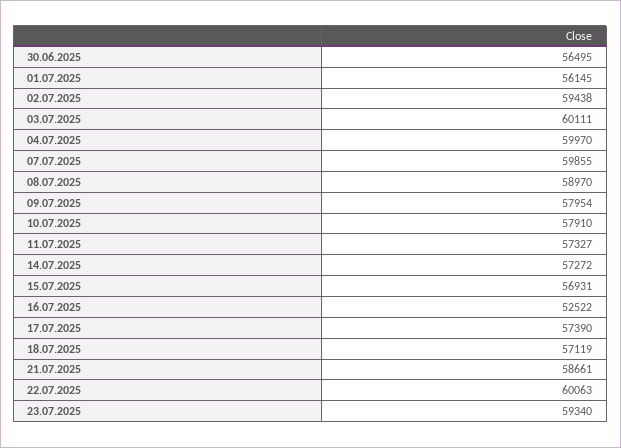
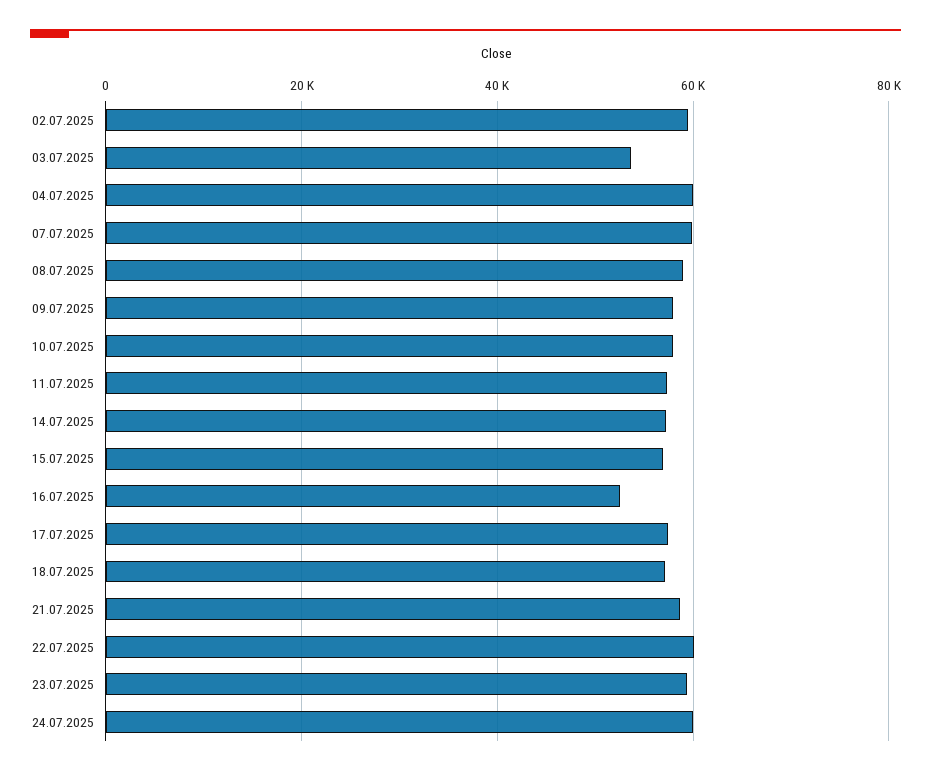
30.06.2025: 56495 -> none
01.07.2025: 56145 -> none
03.07.2025: 60111 -> 54000
24.07.2025: none -> 60000

